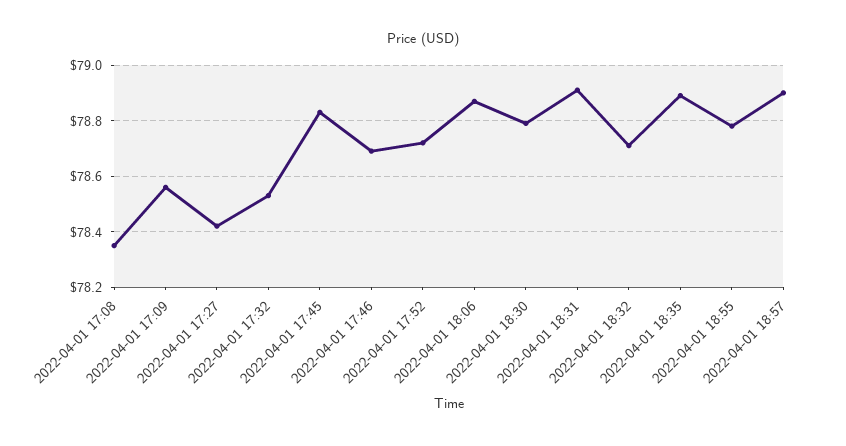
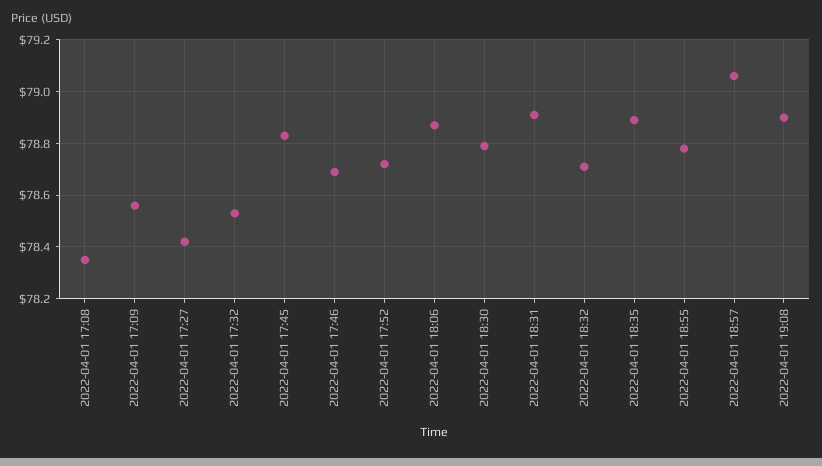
2022-04-01 18:57: 78.9 -> 79.05
2022-04-01 19:08: none -> 78.9

